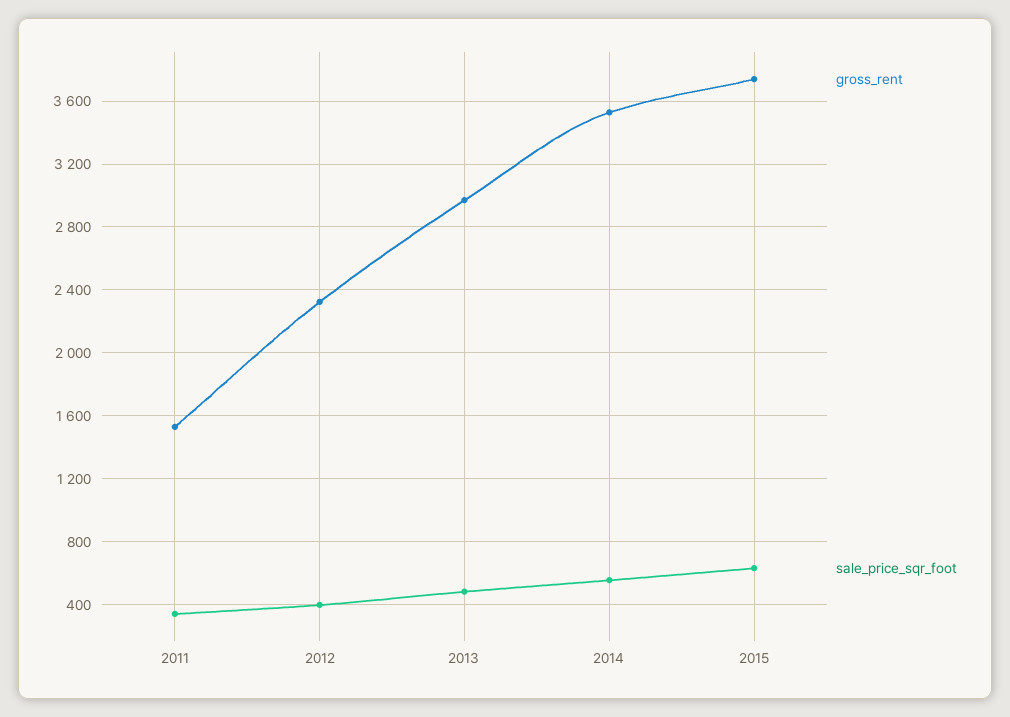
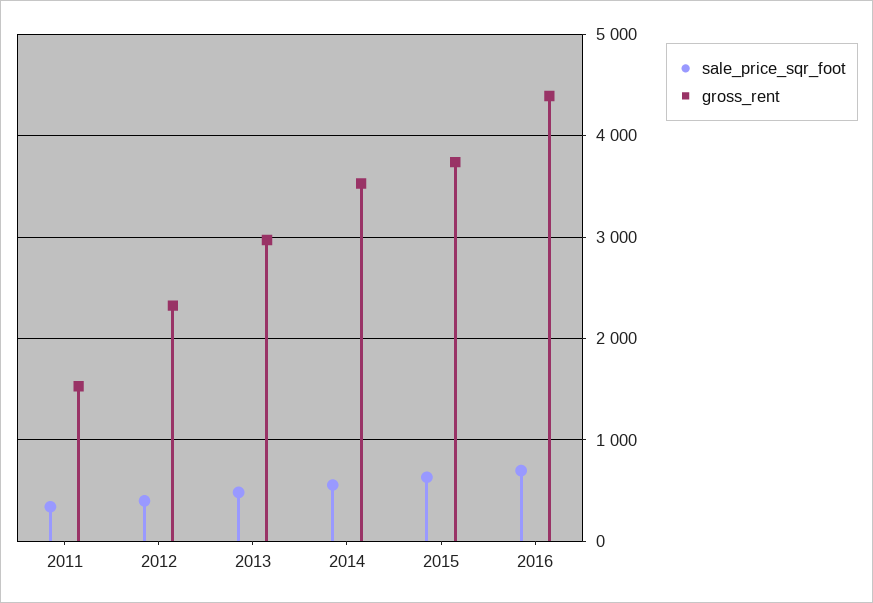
sale_price_sqr_foot, 2016: none -> 700
gross_rent, 2016: none -> 4400

